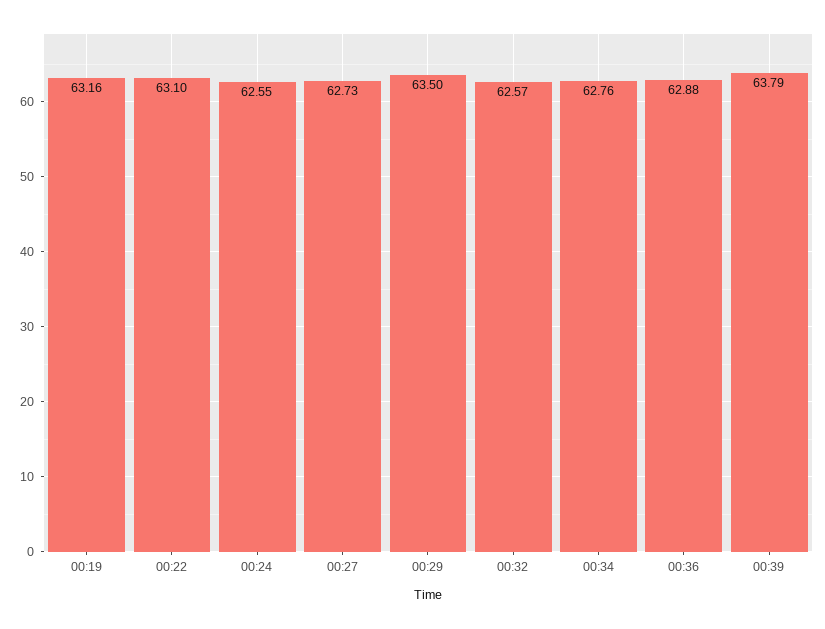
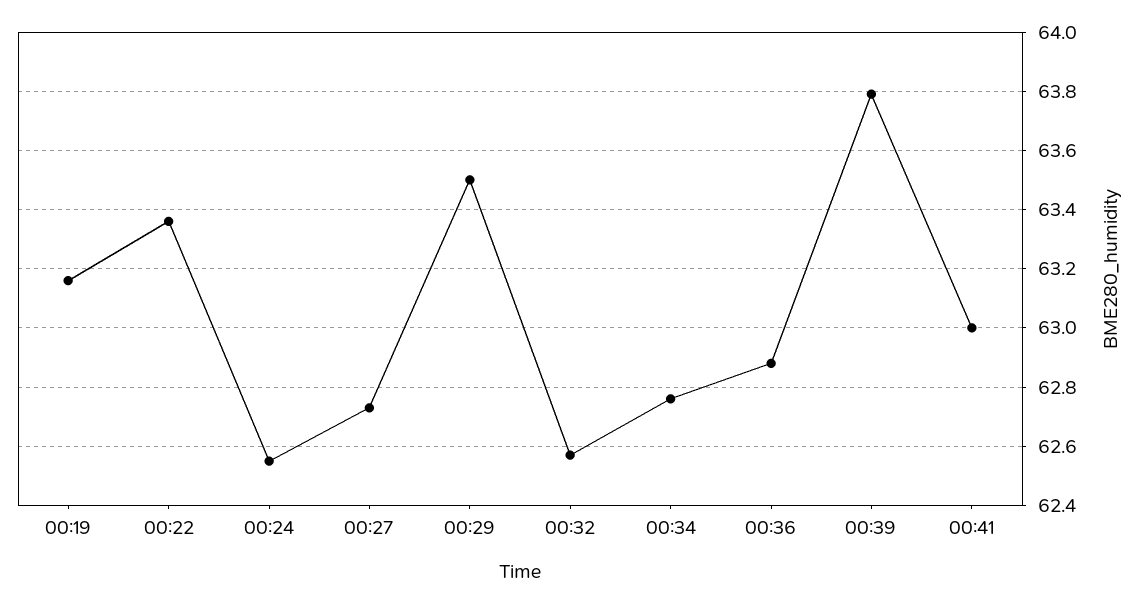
00:22: 63.1 -> 63.35
00:41: none -> 63

